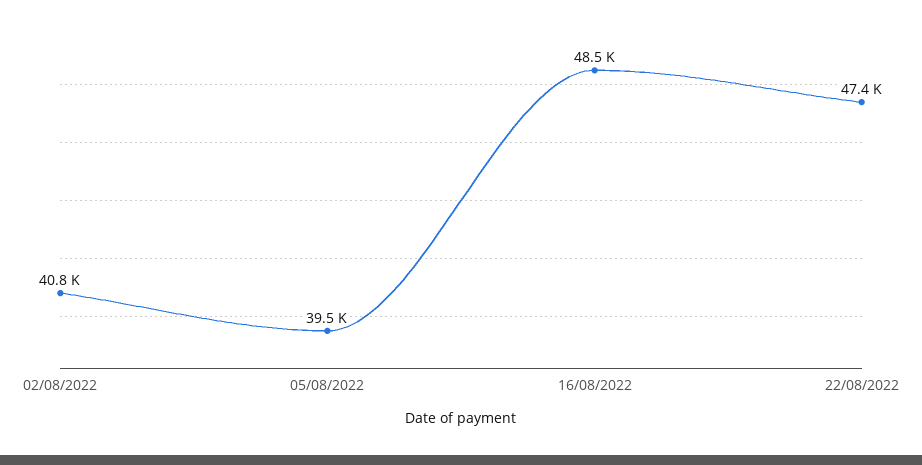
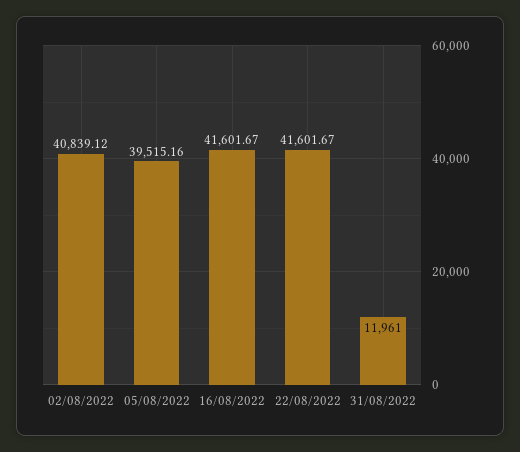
16/08/2022: 48500 -> 41601.67
22/08/2022: 47400 -> 41601.67
31/08/2022: none -> 11961

